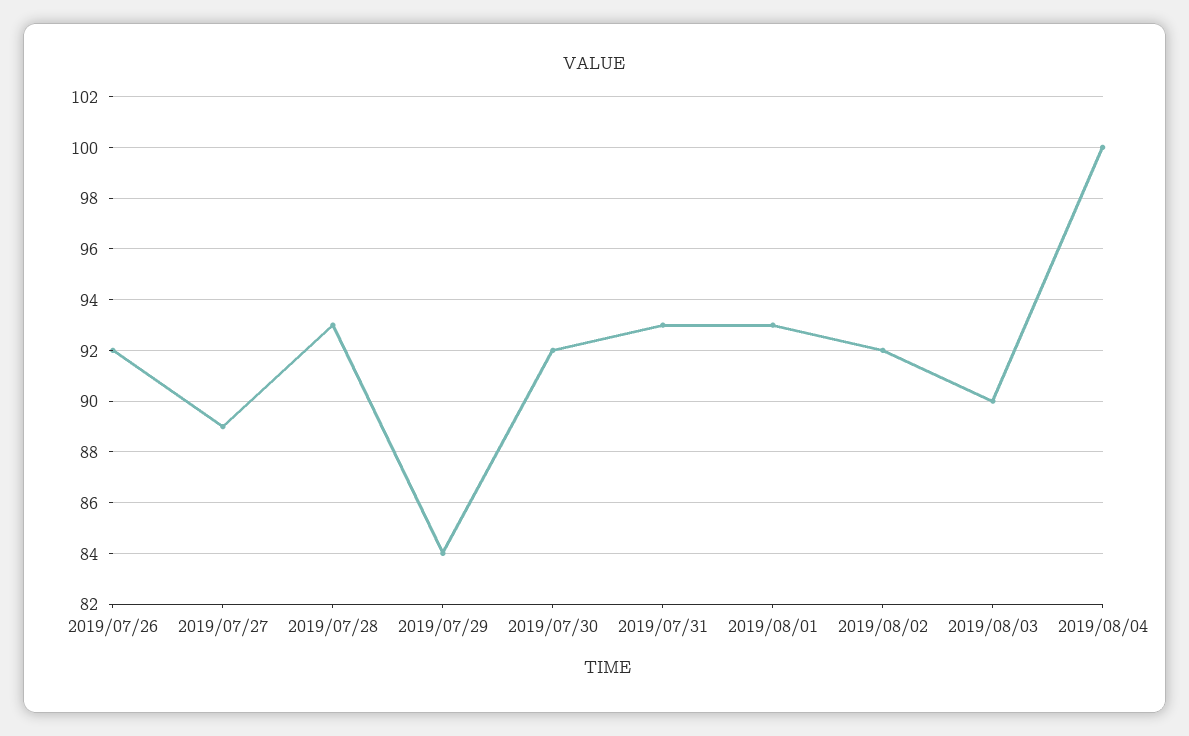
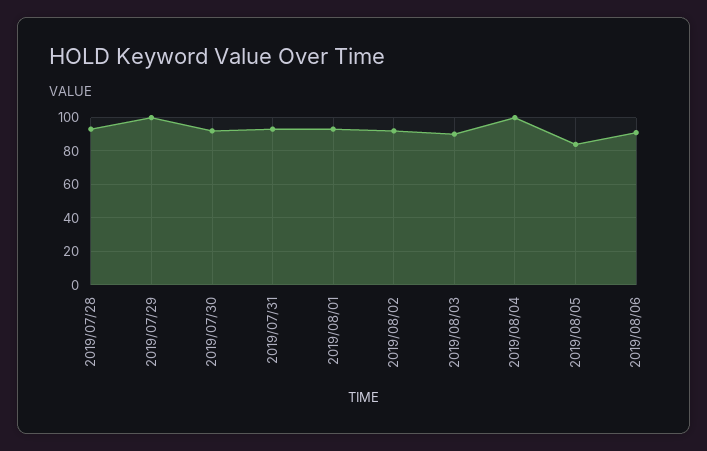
2019/07/26: 92 -> none
2019/07/27: 89 -> none
2019/07/29: 84 -> 100
2019/08/05: none -> 85
2019/08/06: none -> 90

